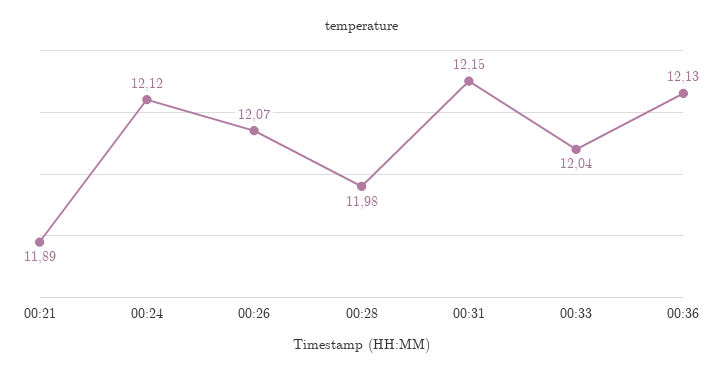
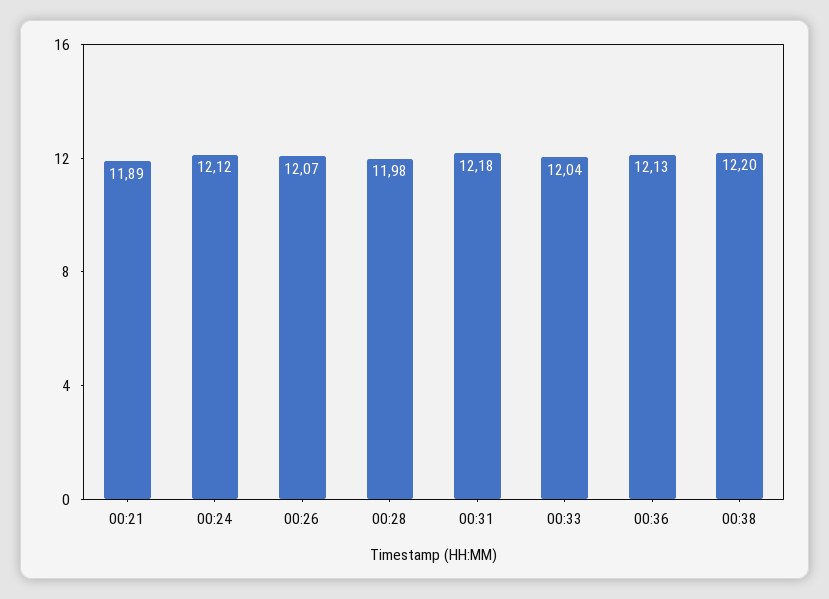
00:31: 12.15 -> 12.18
00:38: none -> 12.2

